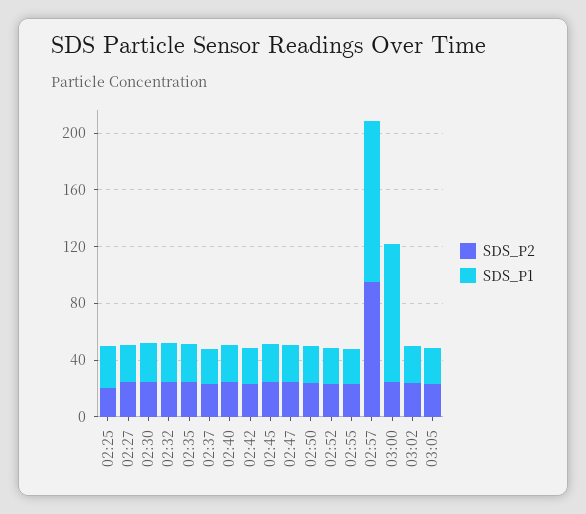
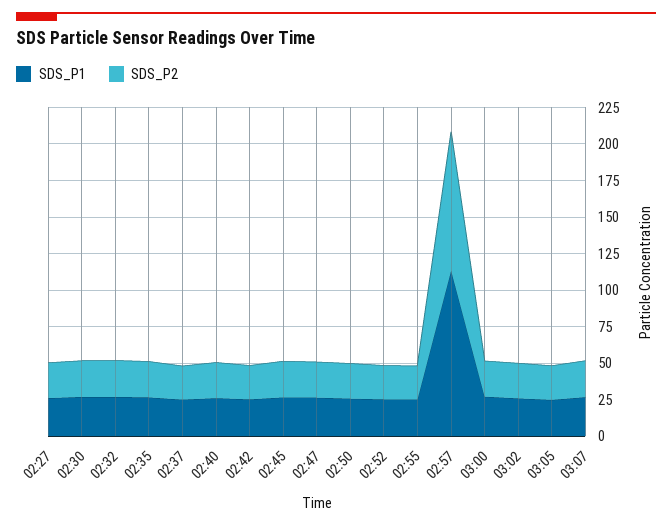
SDS_P2, 02:25: 20 -> none
SDS_P1, 02:25: 30 -> none
SDS_P1, 03:00: 100 -> 25
SDS_P1, 03:07: none -> 25
SDS_P2, 03:07: none -> 25

